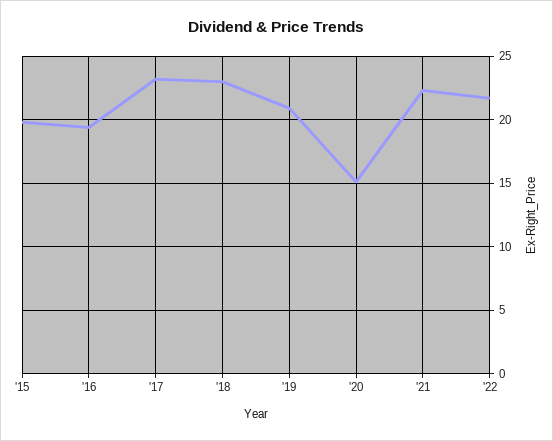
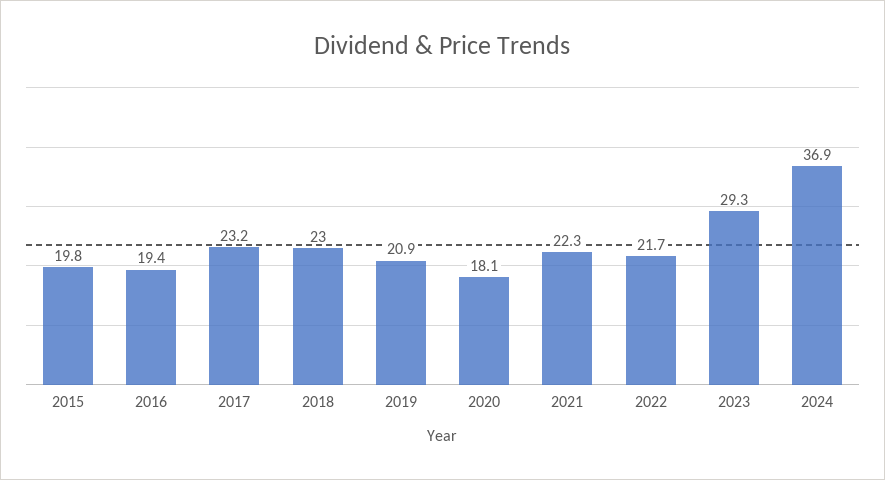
'20: 15 -> 18.1
2023: none -> 29.3
2024: none -> 36.9

